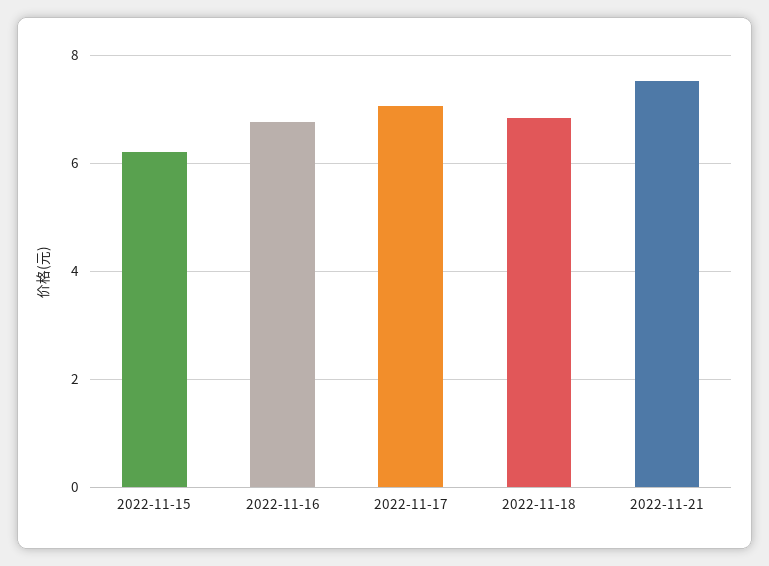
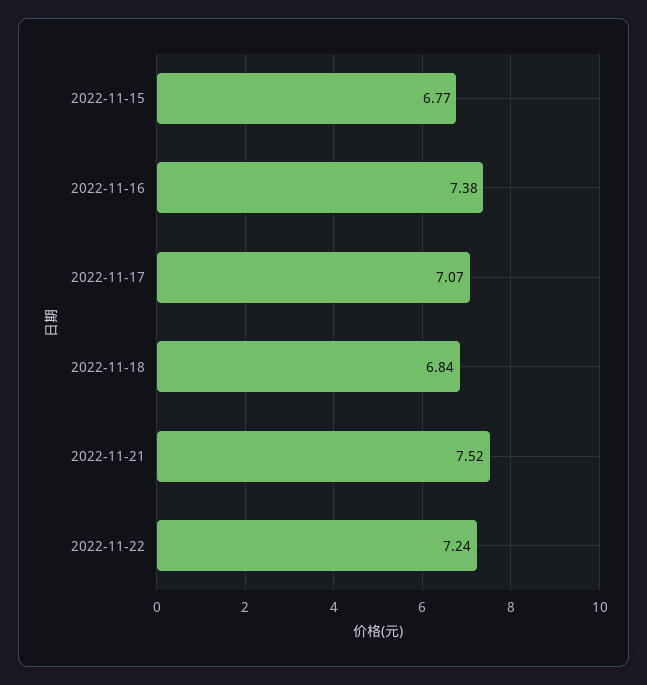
2022-11-15: 6.2 -> 6.77
2022-11-16: 6.8 -> 7.38
2022-11-22: none -> 7.24

